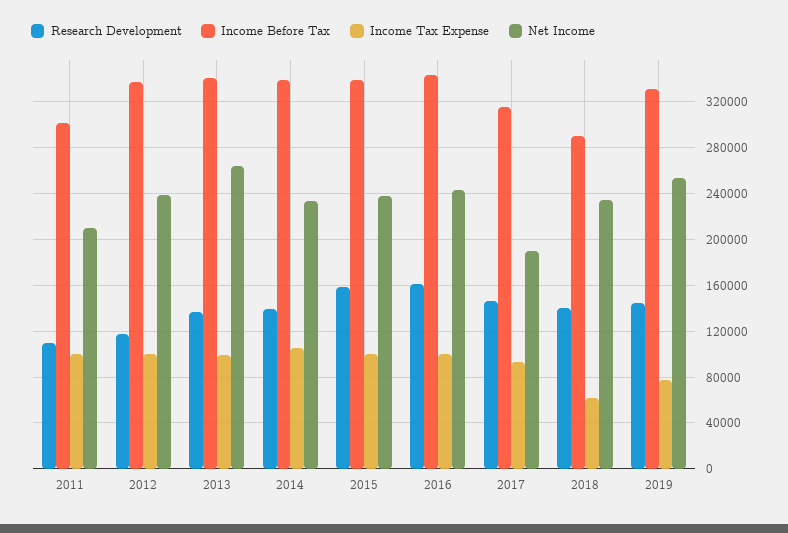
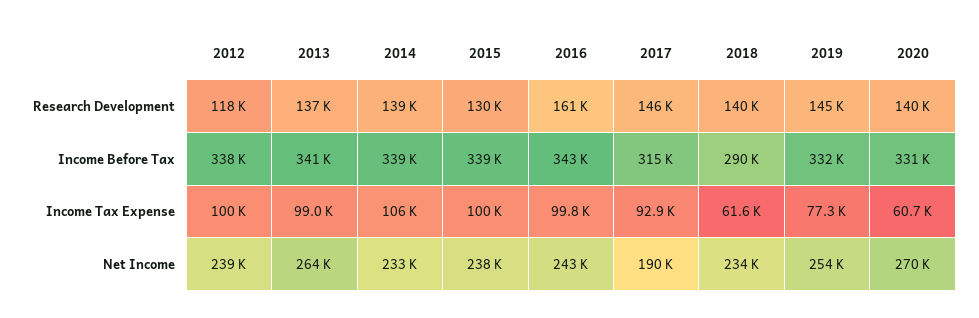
Research Development, 2011: 110000 -> none
Income Before Tax, 2011: 300000 -> none
Income Tax Expense, 2011: 100000 -> none
Net Income, 2011: 210000 -> none
Research Development, 2015: 160000 -> 130000
Research Development, 2020: none -> 140000
Income Before Tax, 2020: none -> 331000
Income Tax Expense, 2020: none -> 60700
Net Income, 2020: none -> 270000

